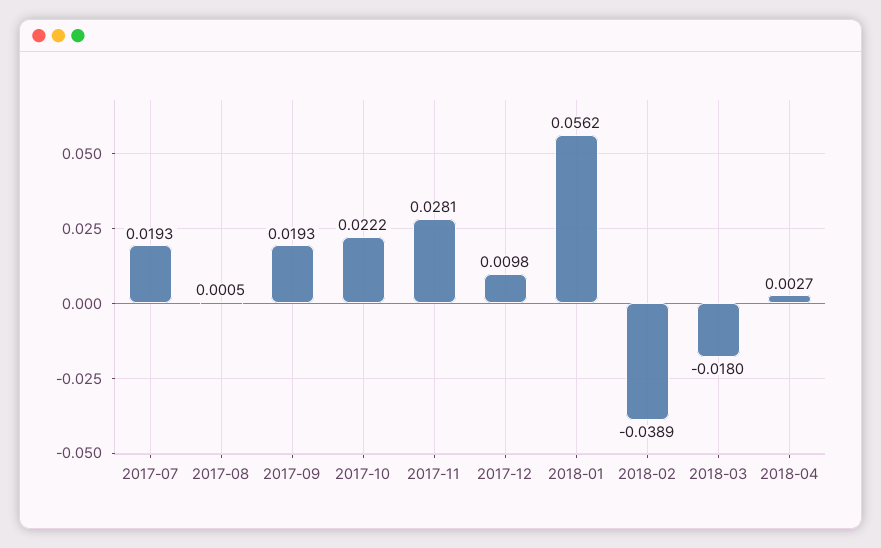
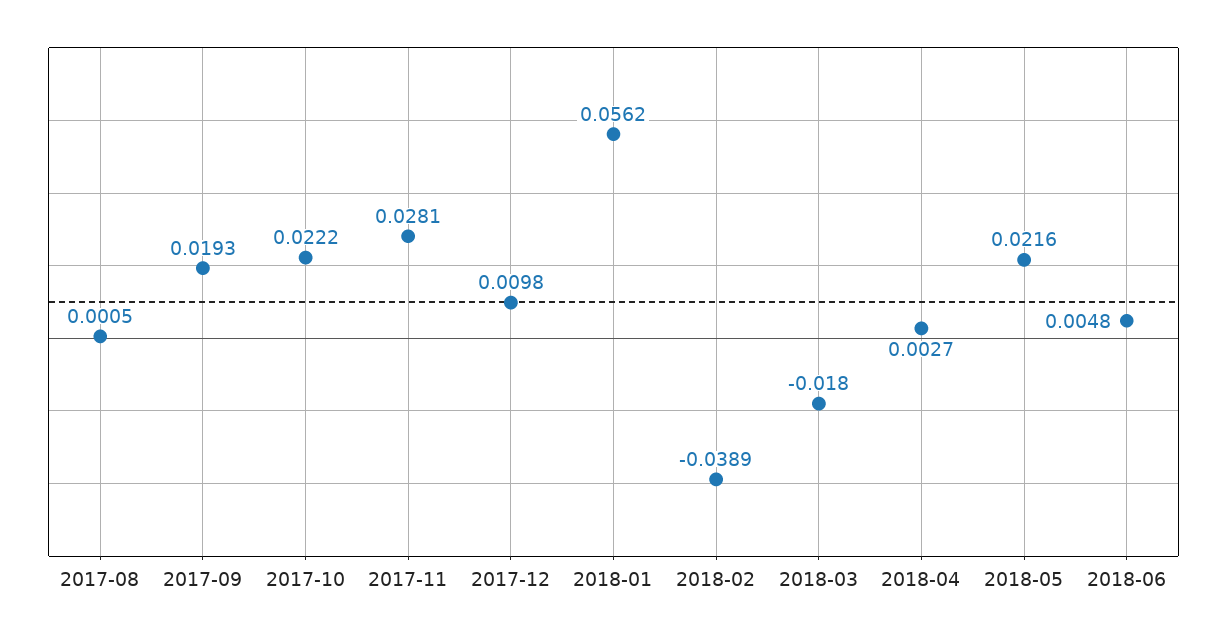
2017-07: 0.0193 -> none
2018-05: none -> 0.0216
2018-06: none -> 0.0048

